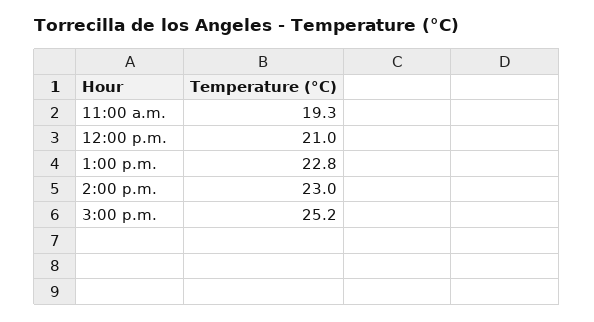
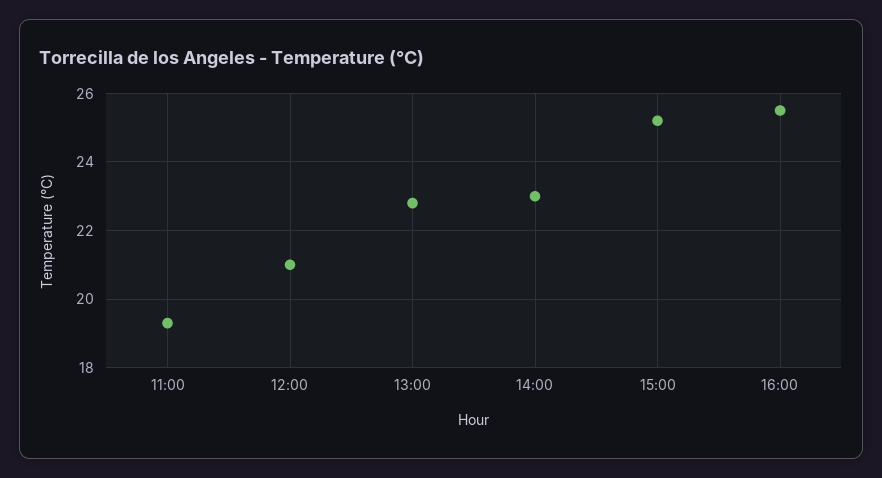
16:00: none -> 25.5

